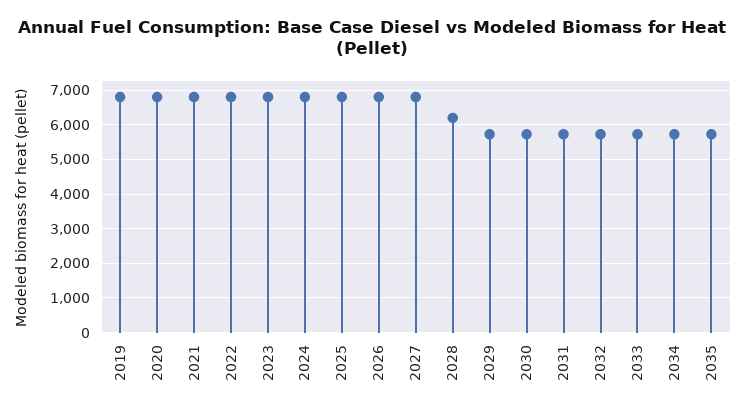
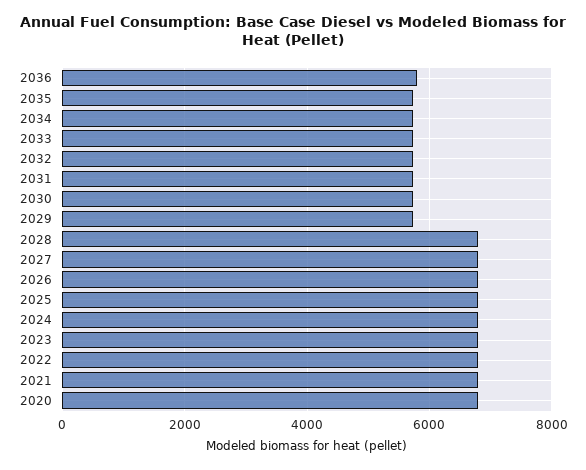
2019: 6800 -> none
2028: 6200 -> 6800
2036: none -> 5800

